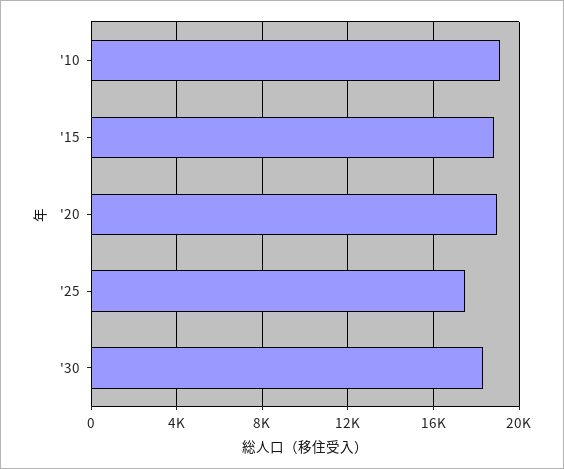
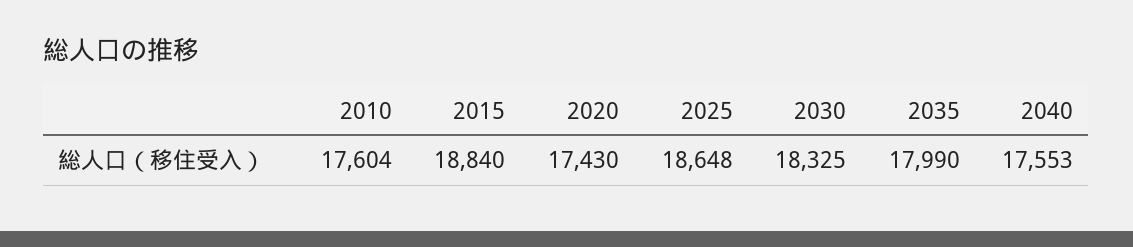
'10: 19000 -> 17604
'20: 19000 -> 17430
'25: 17500 -> 18648
2035: none -> 17990
2040: none -> 17553

